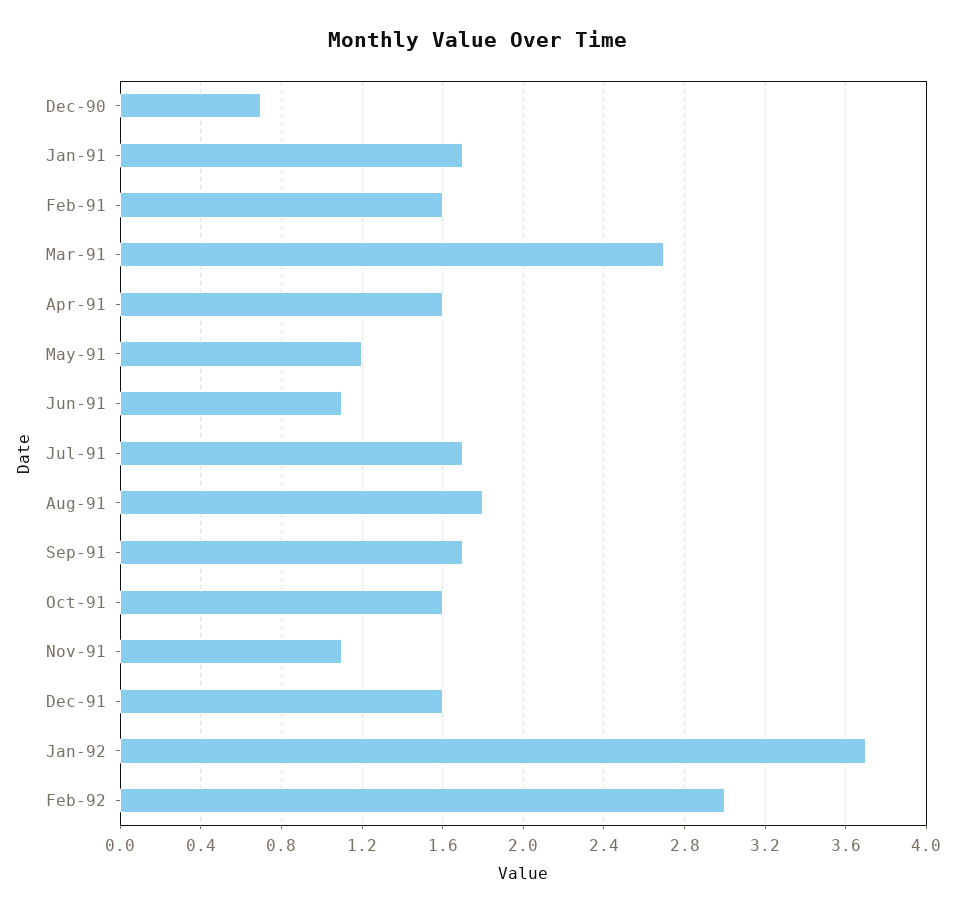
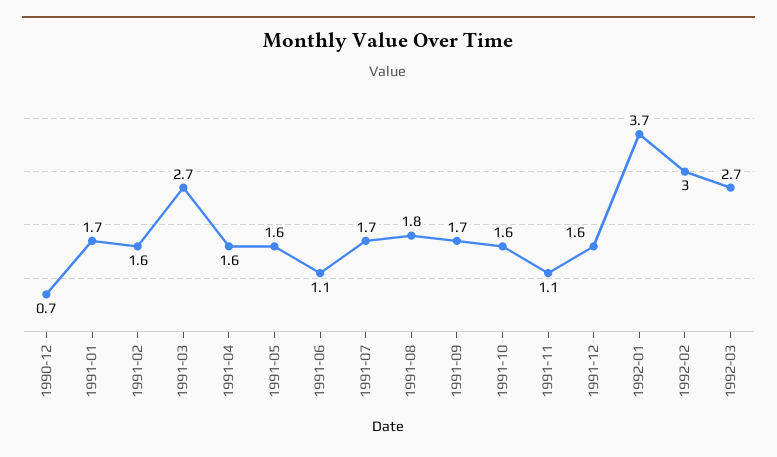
May-91: 1.2 -> 1.6
1992-03: none -> 2.7

